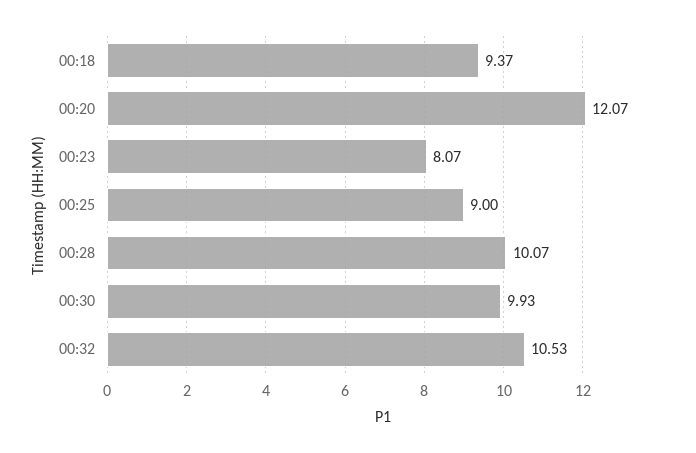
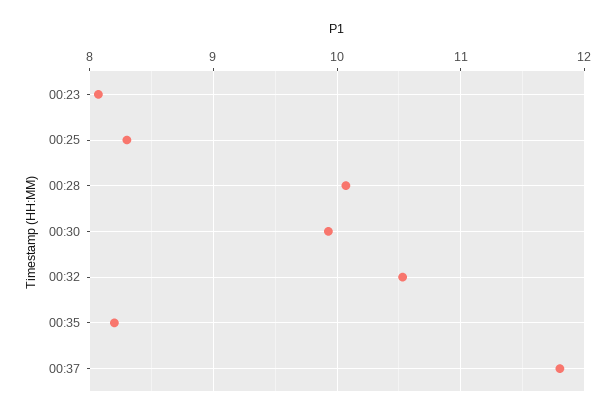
00:18: 9.37 -> none
00:20: 12.07 -> none
00:25: 9 -> 8.3
00:35: none -> 8.2
00:37: none -> 11.8

